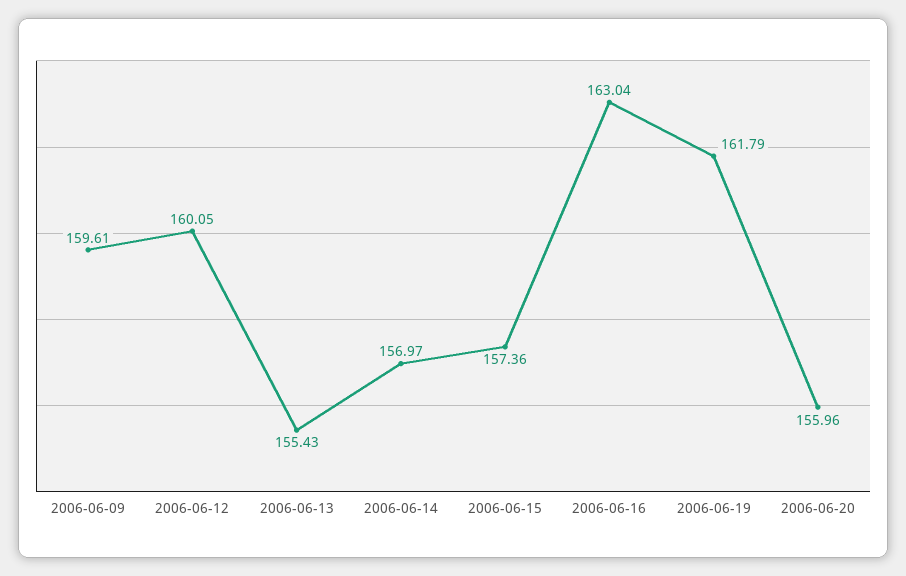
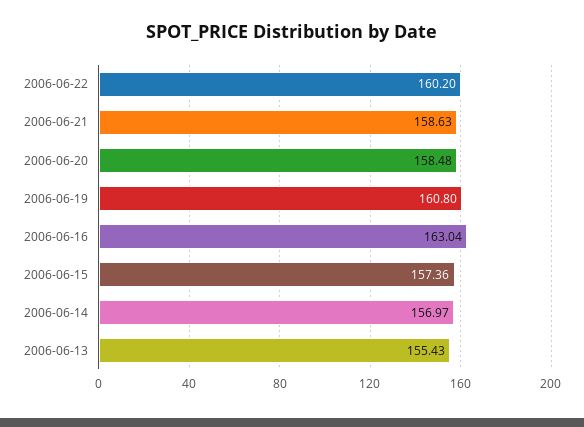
2006-06-09: 159.61 -> none
2006-06-12: 160.05 -> none
2006-06-19: 161.79 -> 160.8
2006-06-20: 155.96 -> 158.48
2006-06-22: none -> 160.2
2006-06-21: none -> 158.63

